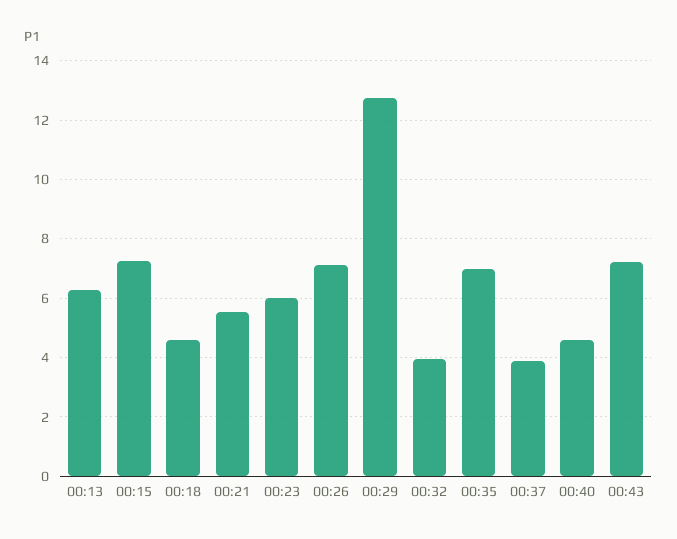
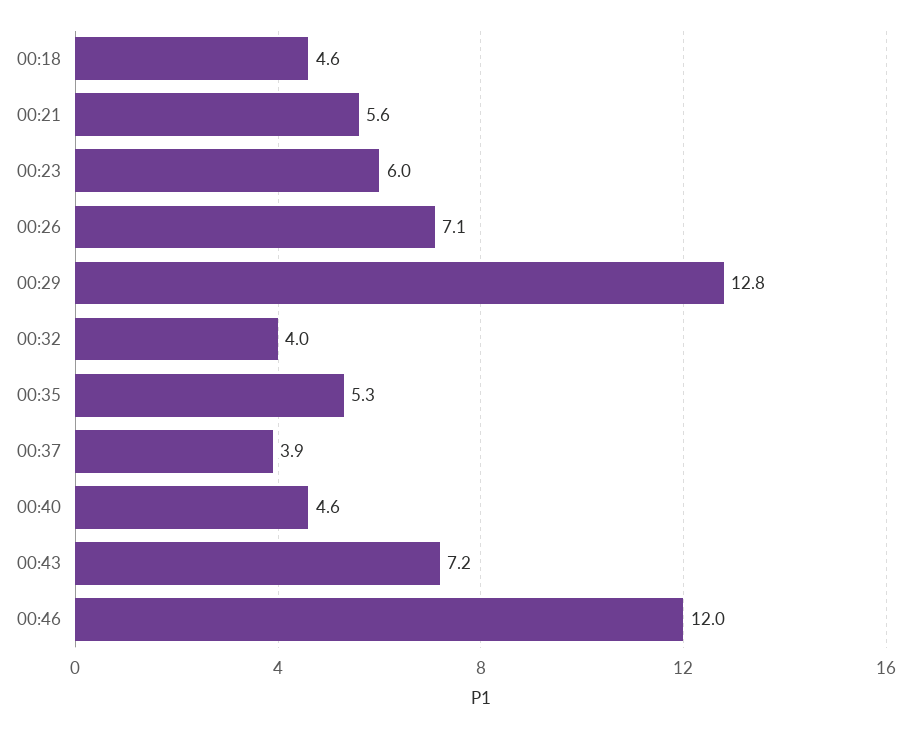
00:13: 6.25 -> none
00:15: 7.25 -> none
00:35: 7 -> 5.3
00:46: none -> 12

